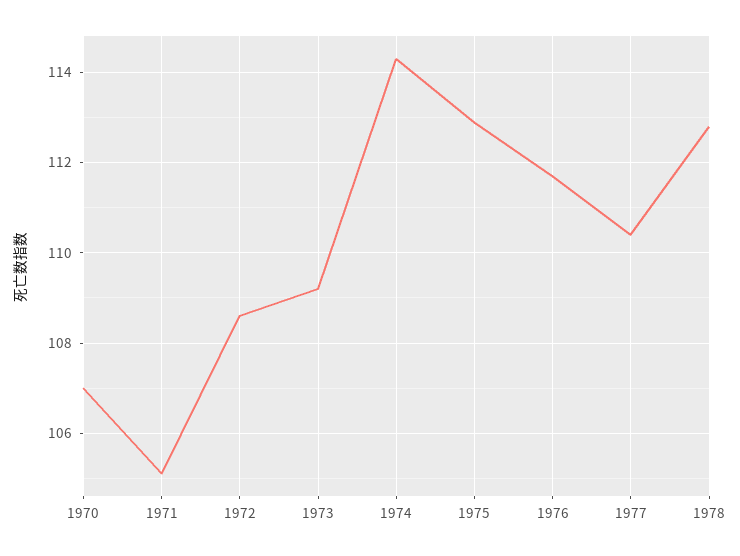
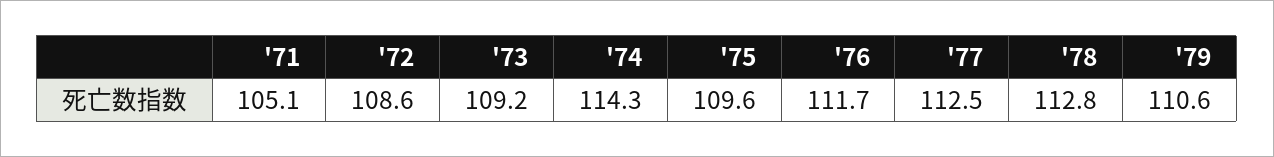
1970: 107 -> none
1975: 113 -> 109.6
1977: 110.5 -> 112.5
'79: none -> 110.6

